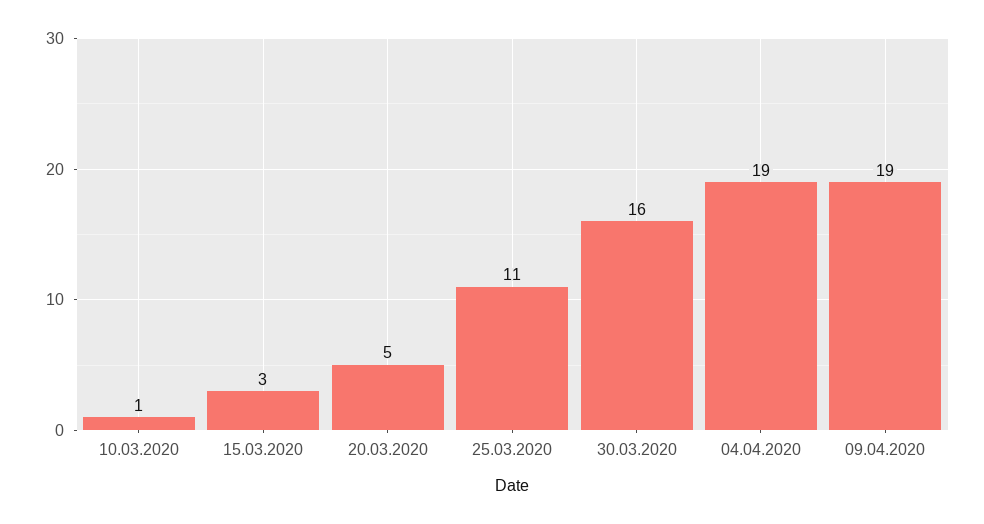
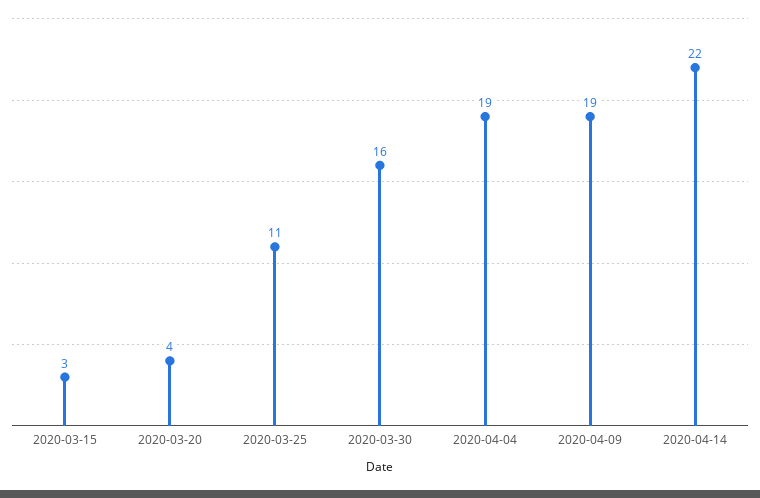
10.03.2020: 1 -> none
20.03.2020: 5 -> 4
2020-04-14: none -> 22

